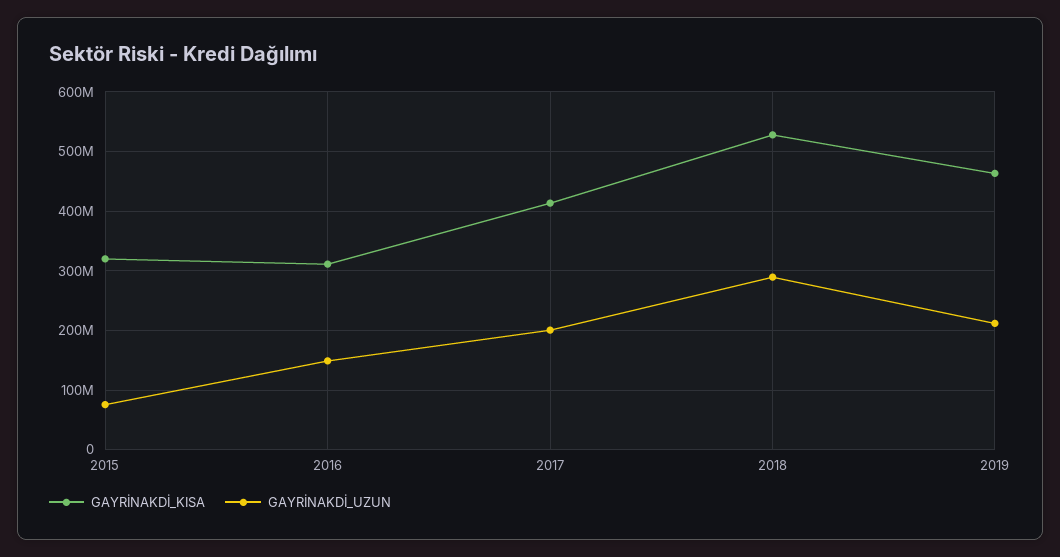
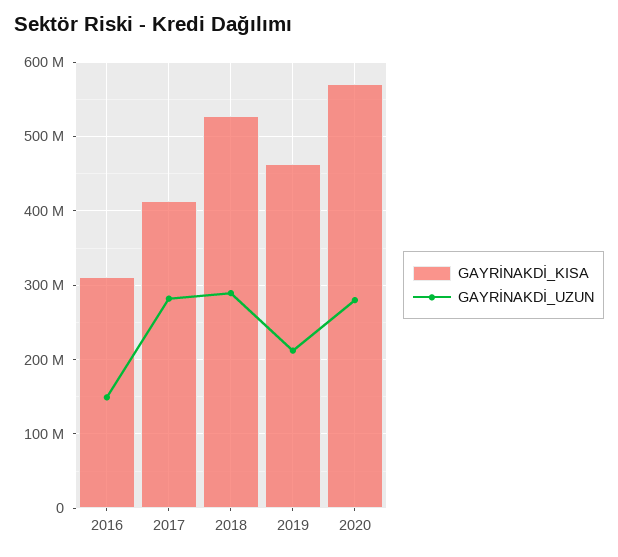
GAYRİNAKDİ_KISA, 2015: 320000000 -> none
GAYRİNAKDİ_UZUN, 2015: 80000000 -> none
GAYRİNAKDİ_UZUN, 2017: 200000000 -> 280000000
GAYRİNAKDİ_KISA, 2020: none -> 570000000
GAYRİNAKDİ_UZUN, 2020: none -> 280000000

